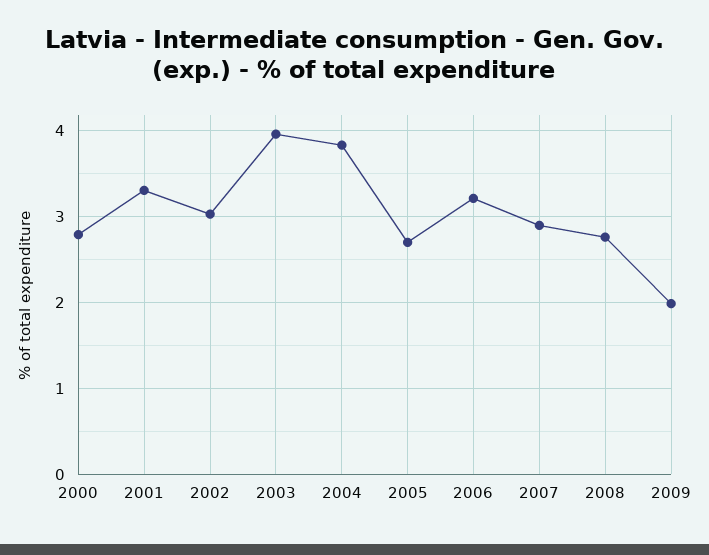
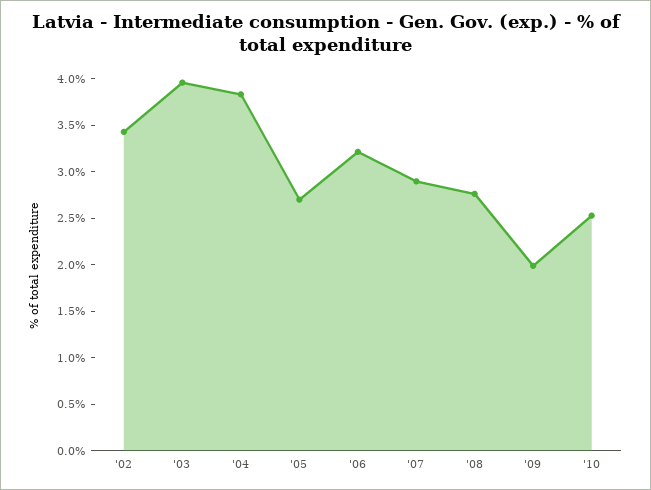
2000: 2.8 -> none
2001: 3.3 -> none
2002: 3 -> 3.4
'10: none -> 2.5

